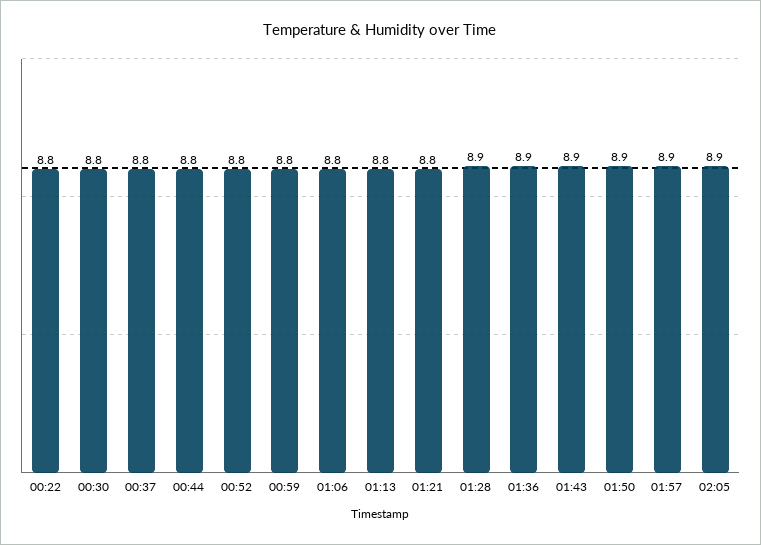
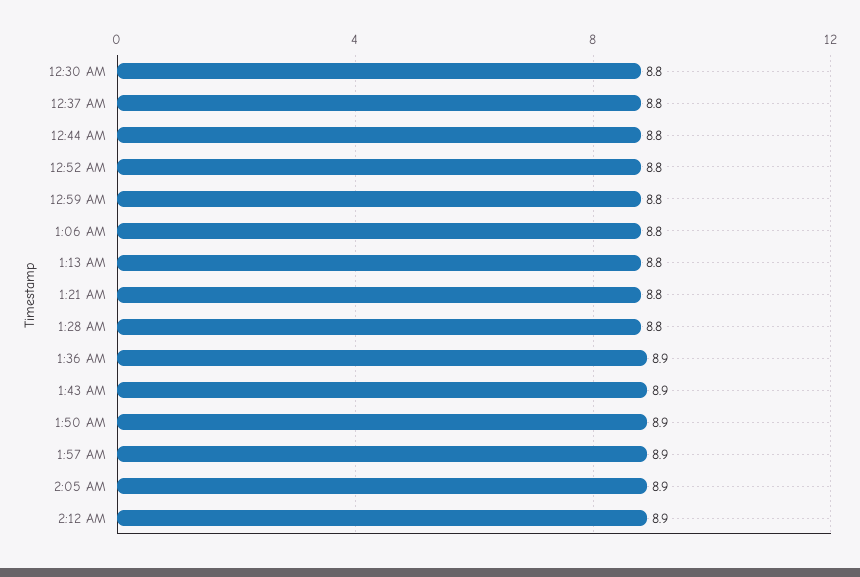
00:22: 8.8 -> none
01:28: 8.9 -> 8.8
2:12 AM: none -> 8.9

